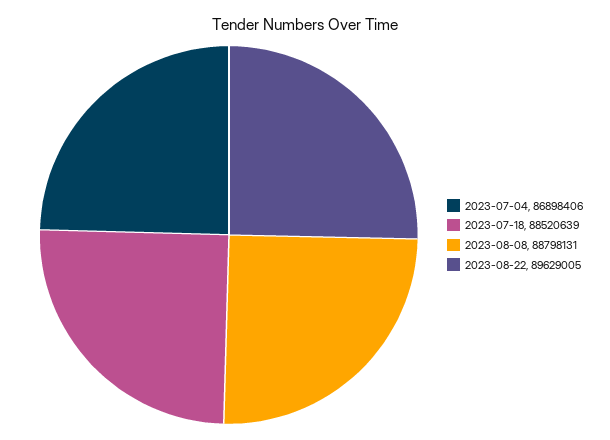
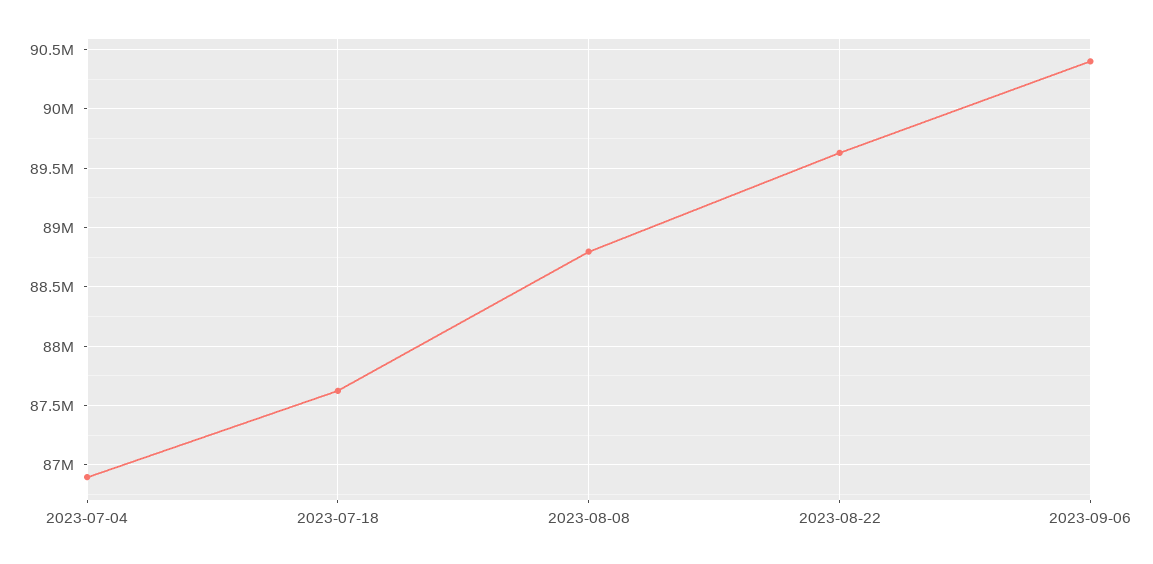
2023-07-18: 88520639 -> 87600000
2023-09-06: none -> 90400000

